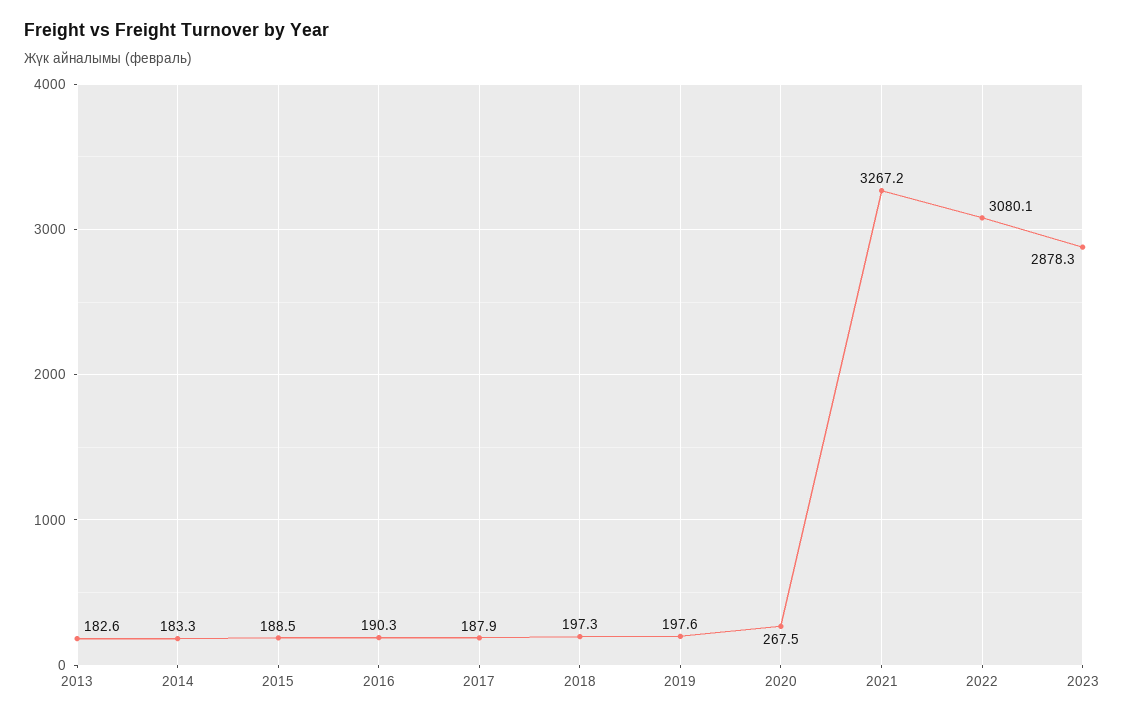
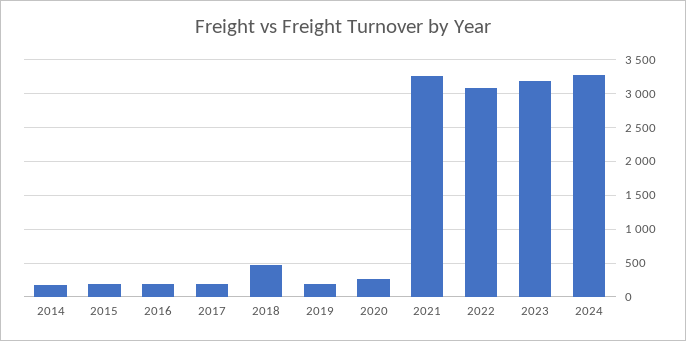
2013: 182.6 -> none
2018: 197.3 -> 500
2023: 2878.3 -> 3200
2024: none -> 3300

